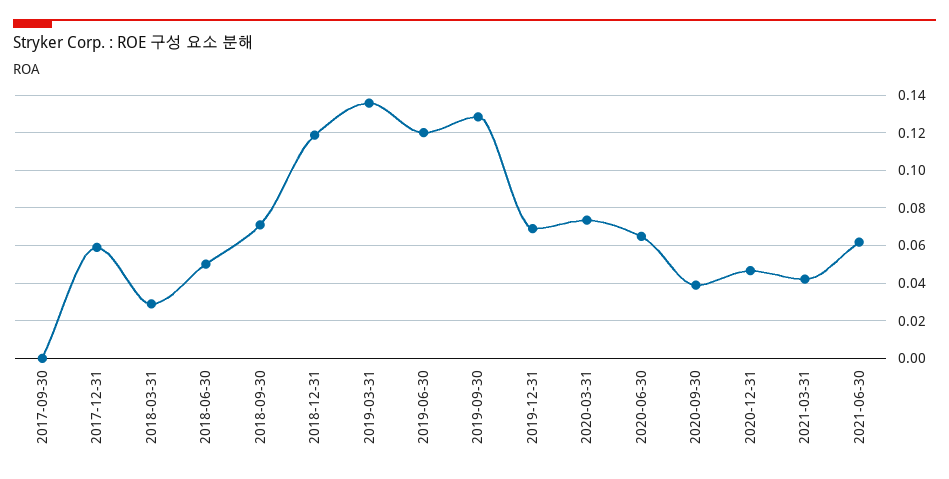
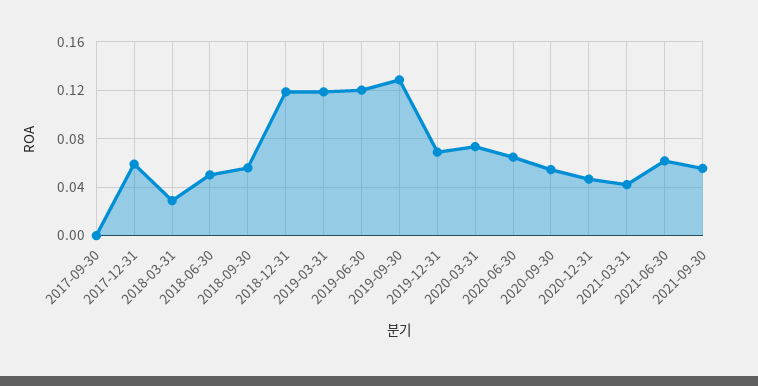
2018-09-30: 0.07 -> 0.055
2019-03-31: 0.135 -> 0.12
2020-09-30: 0.04 -> 0.055
2021-09-30: none -> 0.055

